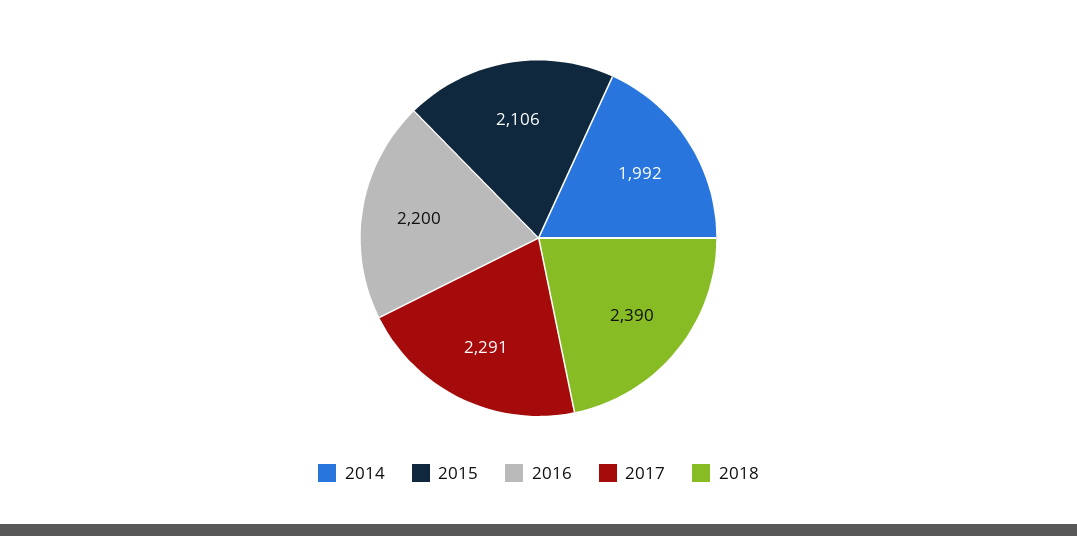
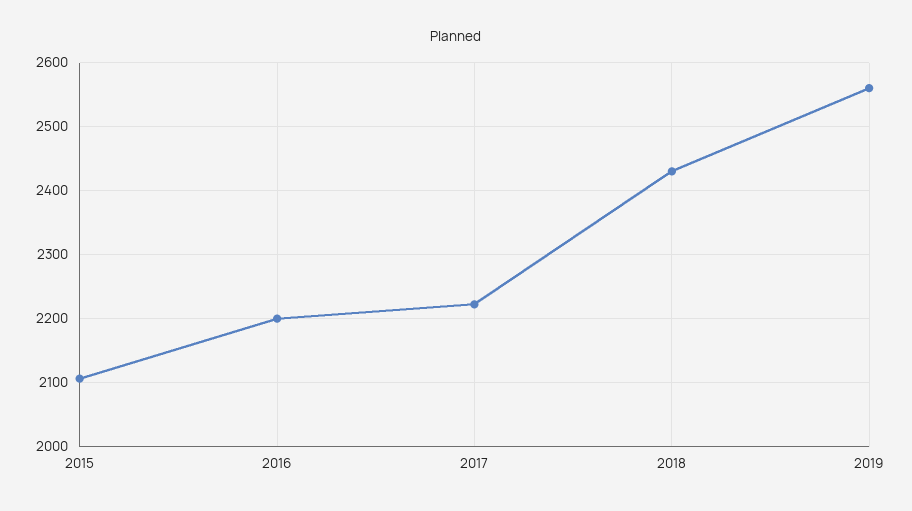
2014: 1992 -> none
2017: 2291 -> 2220
2018: 2390 -> 2430
2019: none -> 2560

